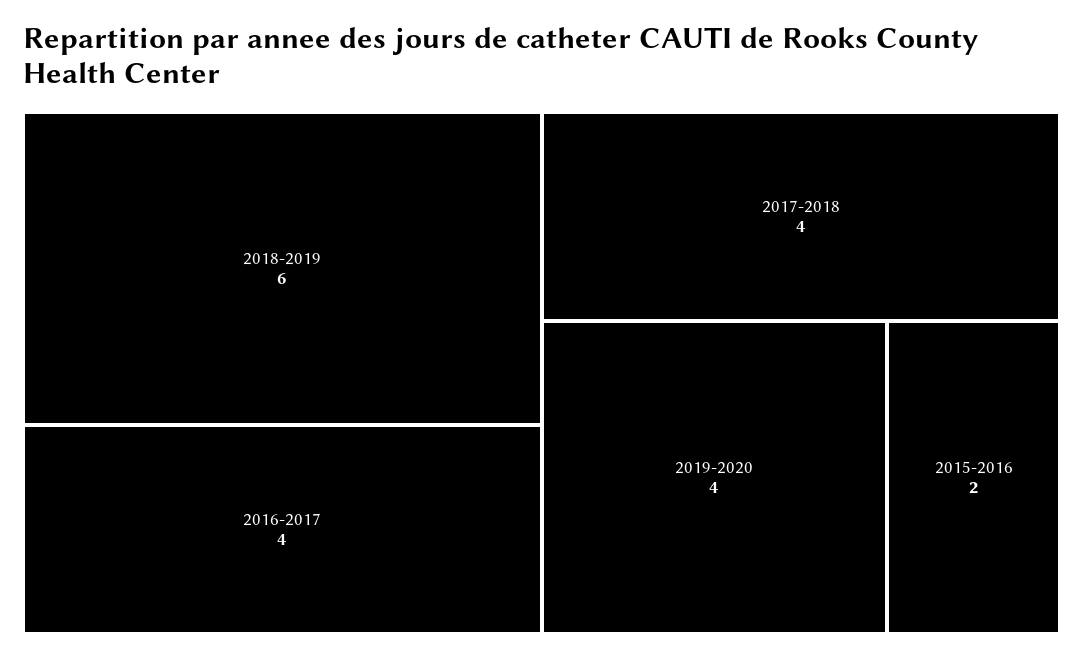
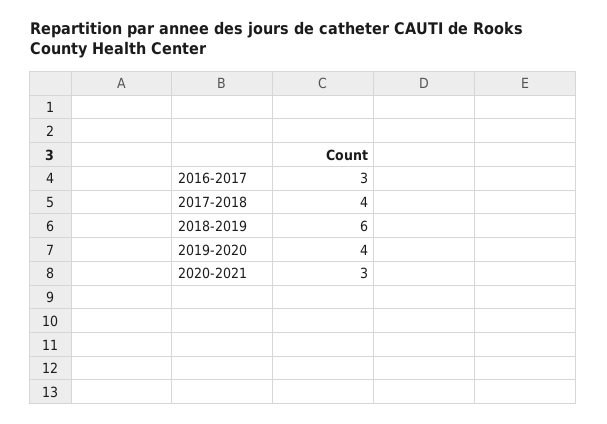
2016-2017: 4 -> 3
2015-2016: 2 -> none
2020-2021: none -> 3

